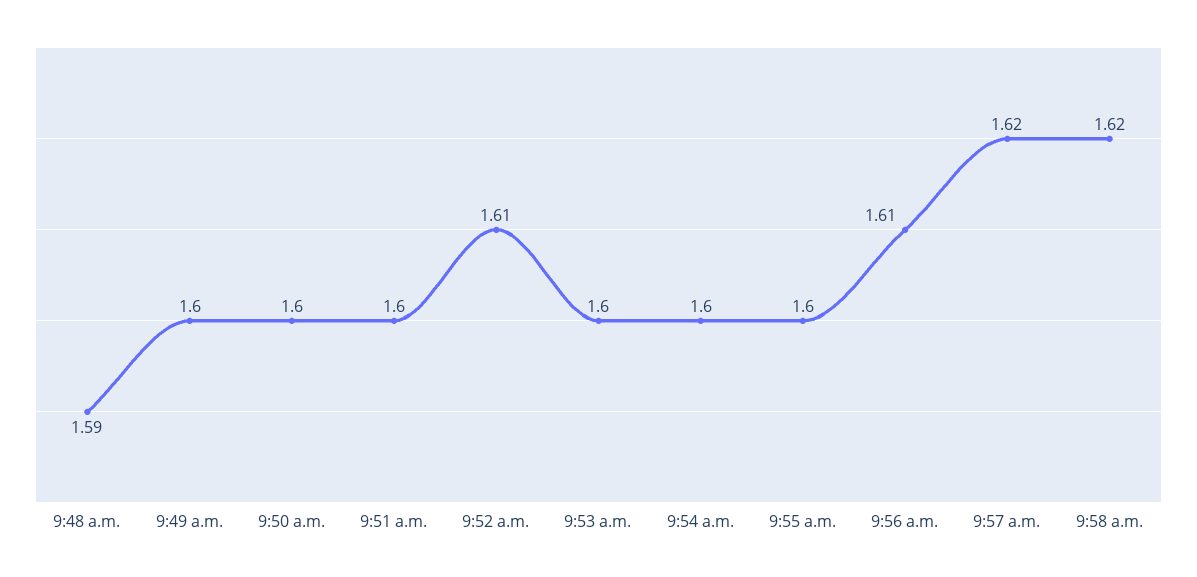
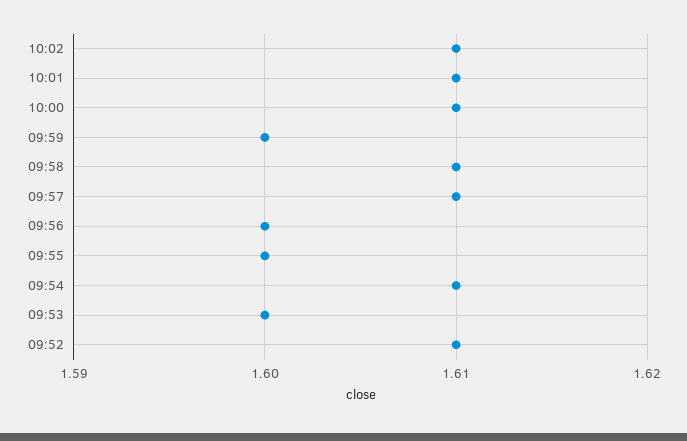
9:48 a.m.: 1.59 -> none
9:49 a.m.: 1.6 -> none
9:50 a.m.: 1.6 -> none
9:51 a.m.: 1.6 -> none
9:54 a.m.: 1.6 -> 1.61
9:56 a.m.: 1.61 -> 1.6
9:57 a.m.: 1.62 -> 1.61
9:58 a.m.: 1.62 -> 1.61
10:02: none -> 1.61
10:01: none -> 1.61
10:00: none -> 1.61
09:59: none -> 1.6

